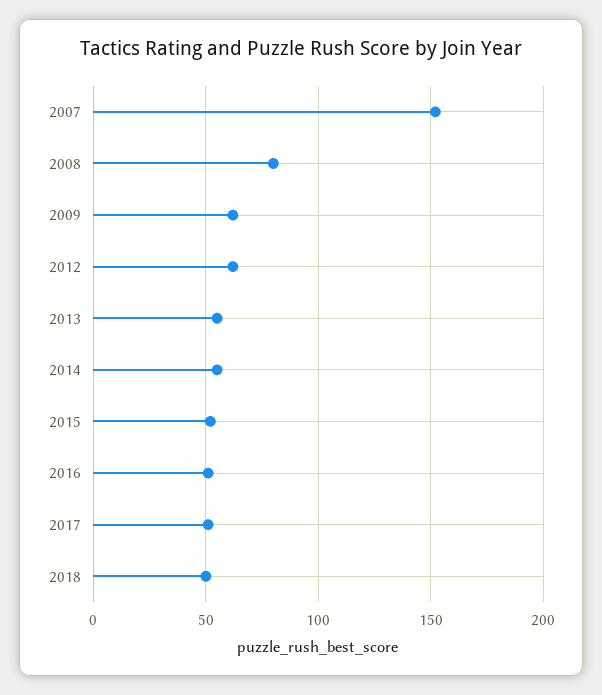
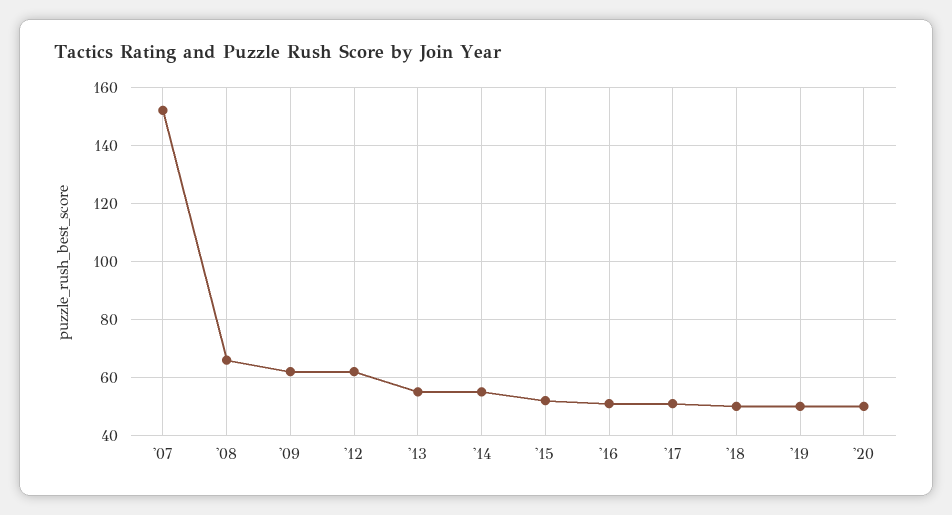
2008: 80 -> 65
'19: none -> 50
'20: none -> 50

